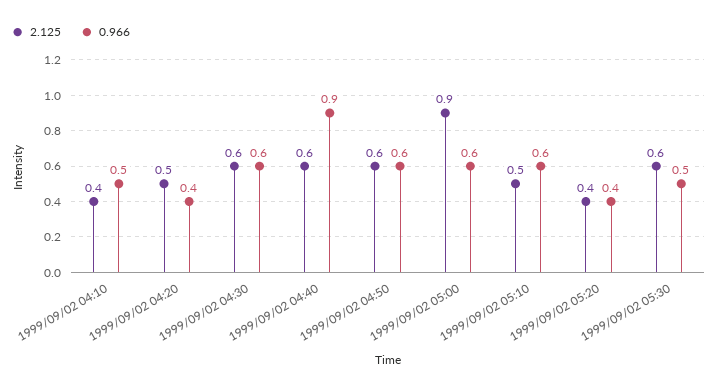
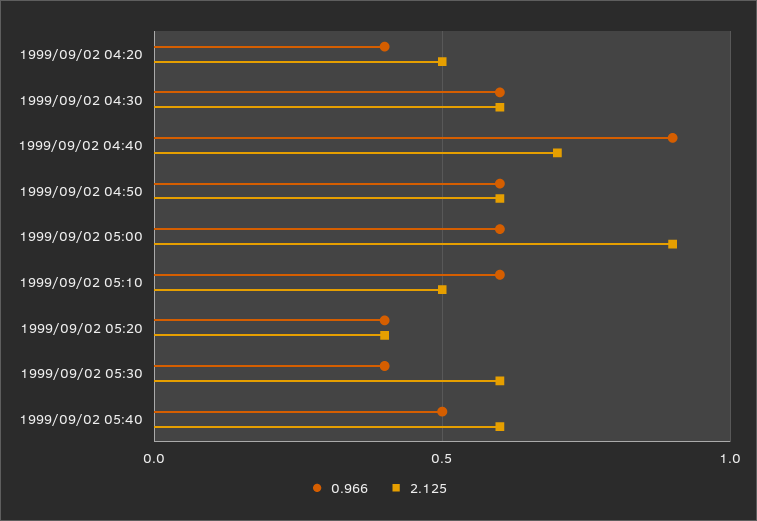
2.125, 1999/09/02 04:10: 0.4 -> none
0.966, 1999/09/02 04:10: 0.5 -> none
2.125, 1999/09/02 04:40: 0.6 -> 0.7
0.966, 1999/09/02 05:30: 0.5 -> 0.4
0.966, 1999/09/02 05:40: none -> 0.5
2.125, 1999/09/02 05:40: none -> 0.6

